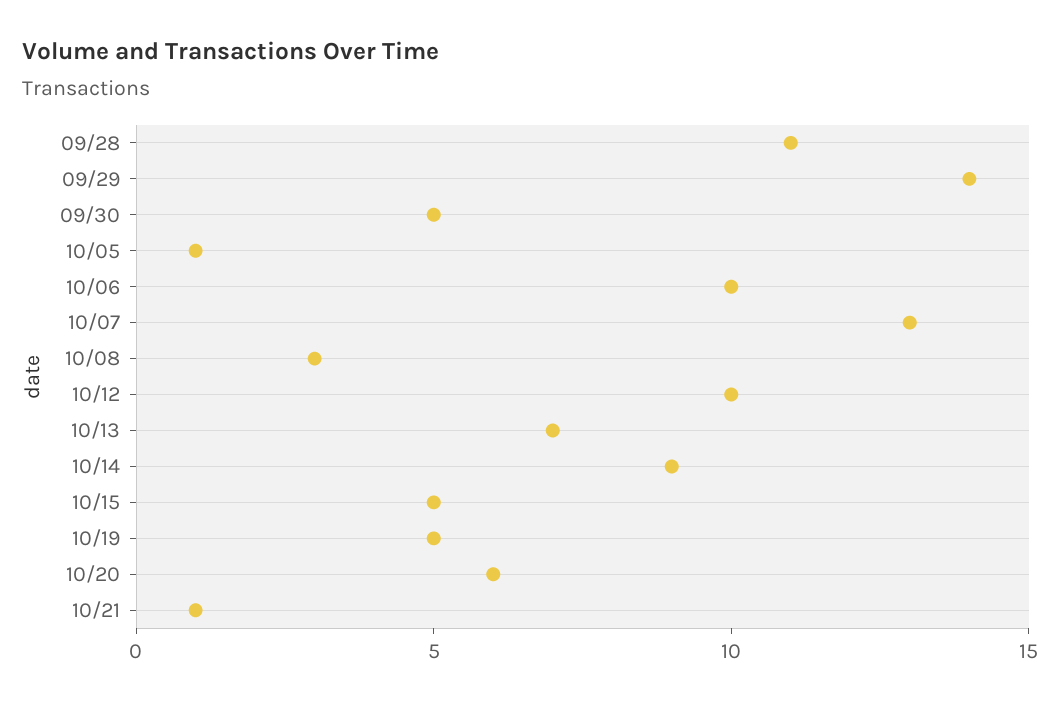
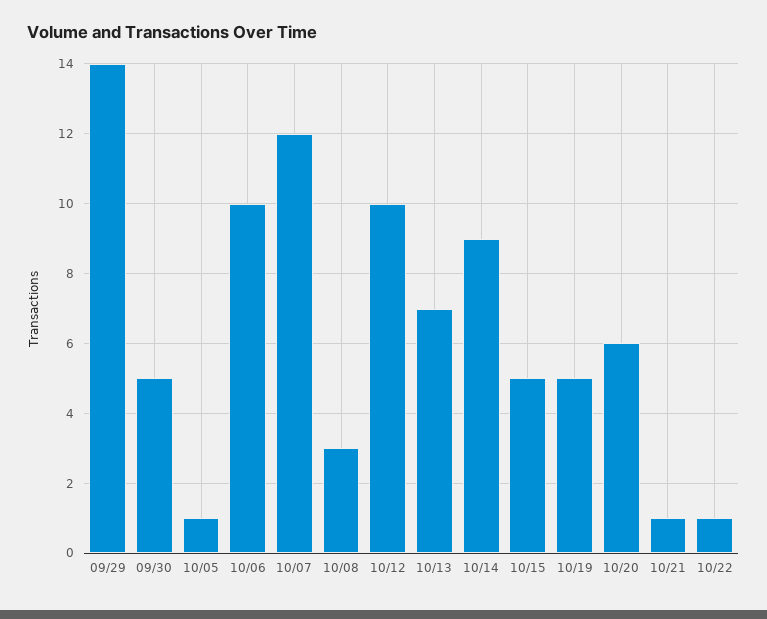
09/28: 11 -> none
10/07: 13 -> 12
10/22: none -> 1

